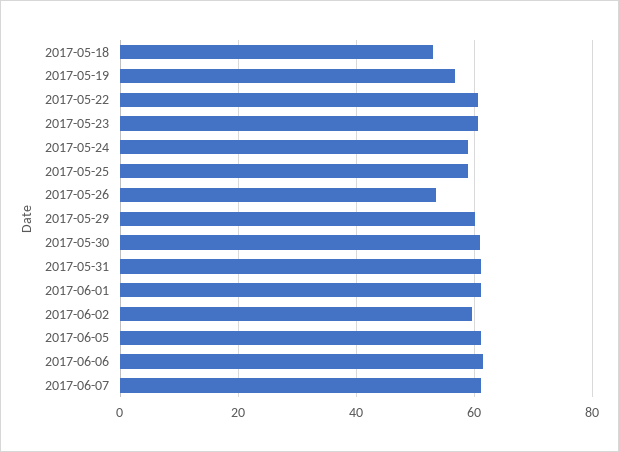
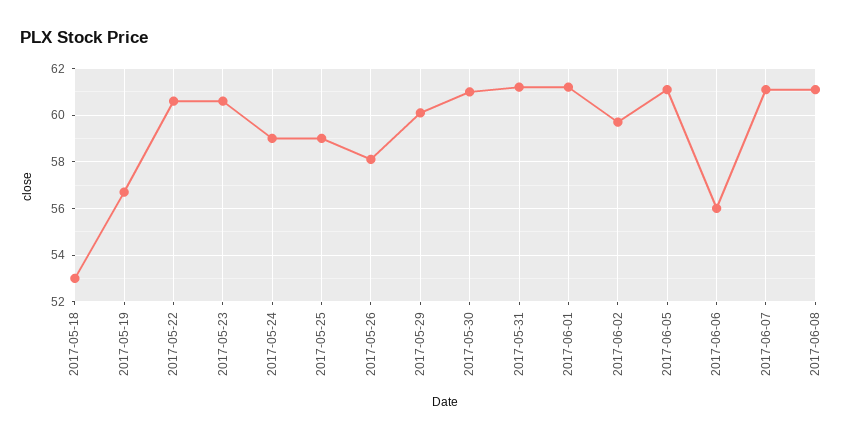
2017-05-26: 54 -> 58
2017-06-06: 62 -> 56
2017-06-08: none -> 61

